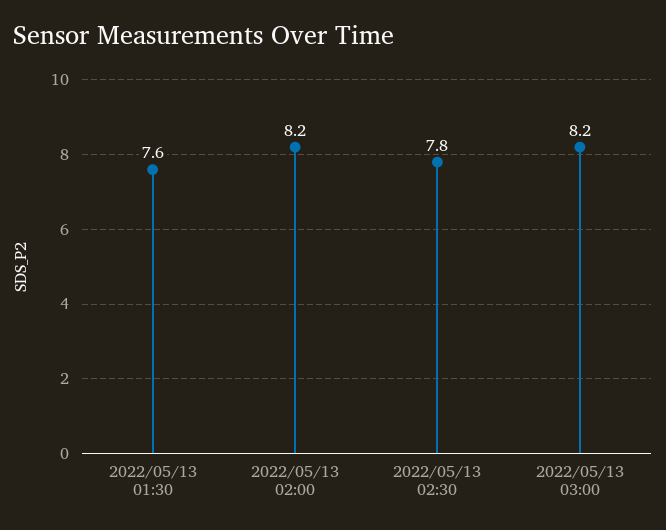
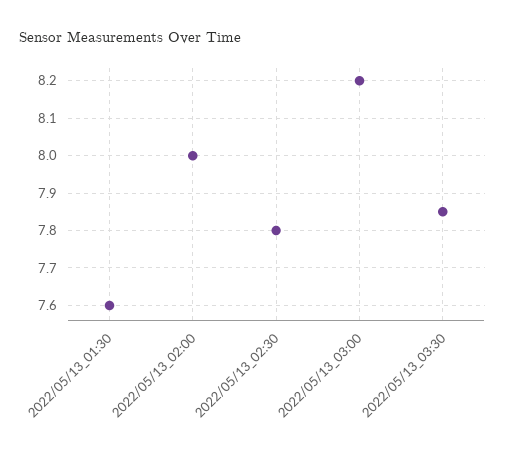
2022/05/13 02:00: 8.2 -> 8
2022/05/13_03:30: none -> 7.85

